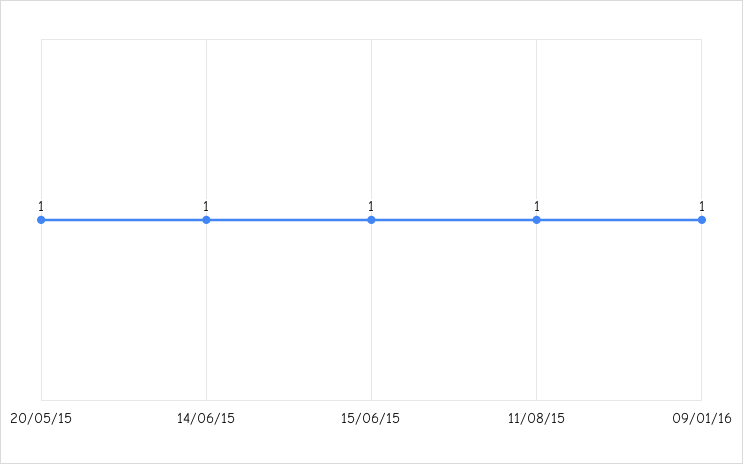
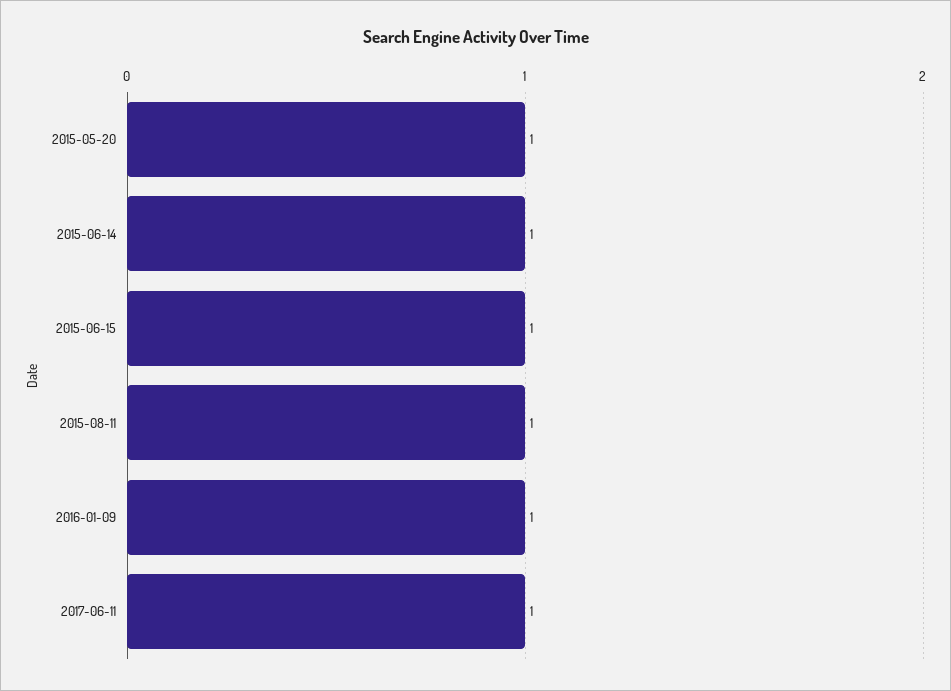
2017-06-11: none -> 1

